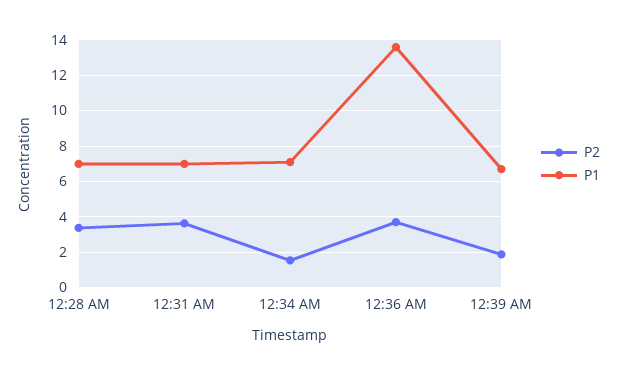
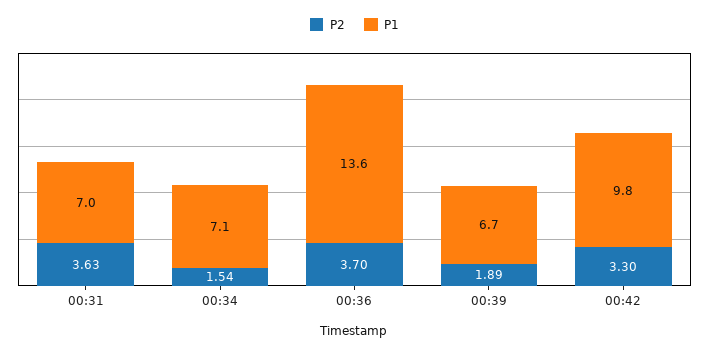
P2, 12:28 AM: 3.5 -> none
P1, 12:28 AM: 7 -> none
P2, 00:42: none -> 3.3
P1, 00:42: none -> 9.8

